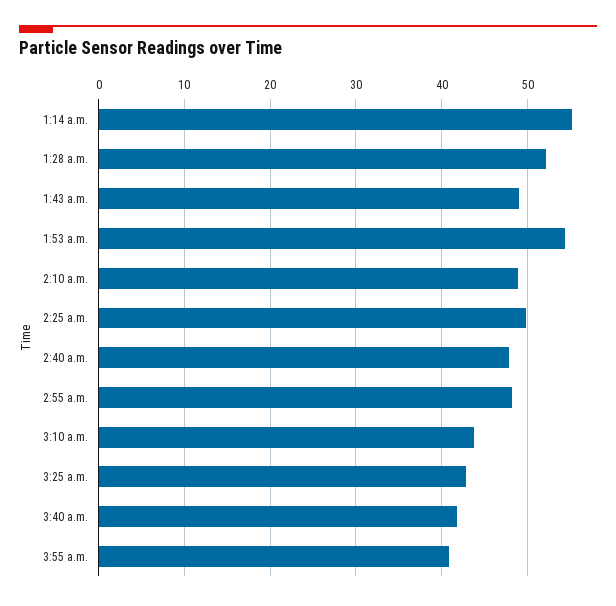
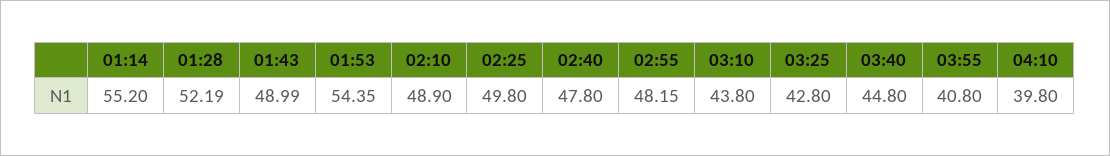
3:40 a.m.: 42 -> 44.8
04:10: none -> 39.8

